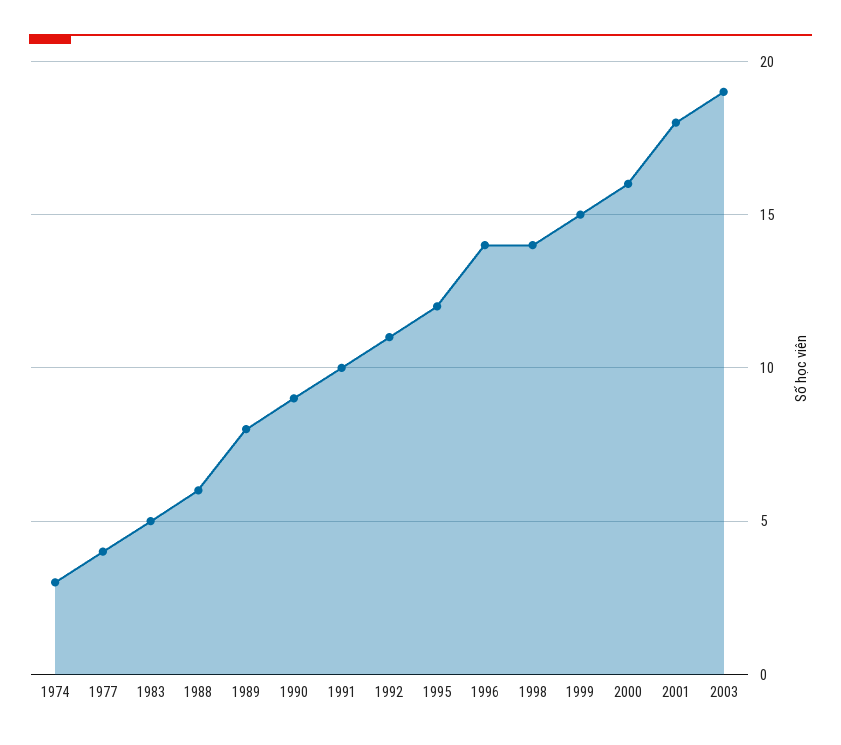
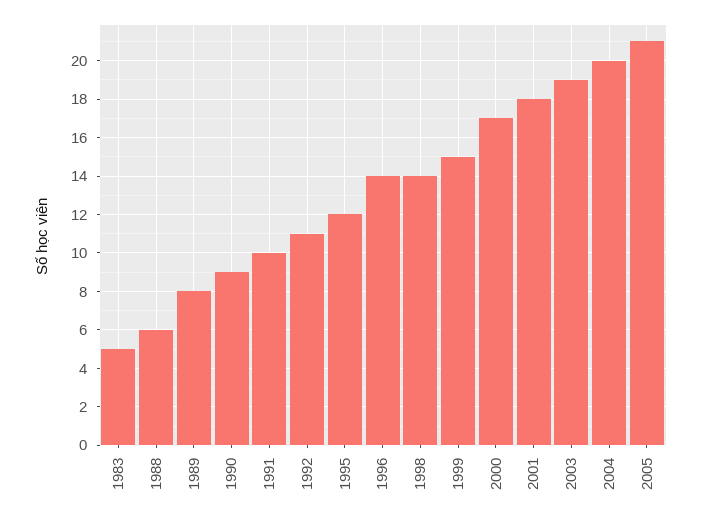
1974: 3 -> none
1977: 4 -> none
2000: 16 -> 17
2004: none -> 20
2005: none -> 21

